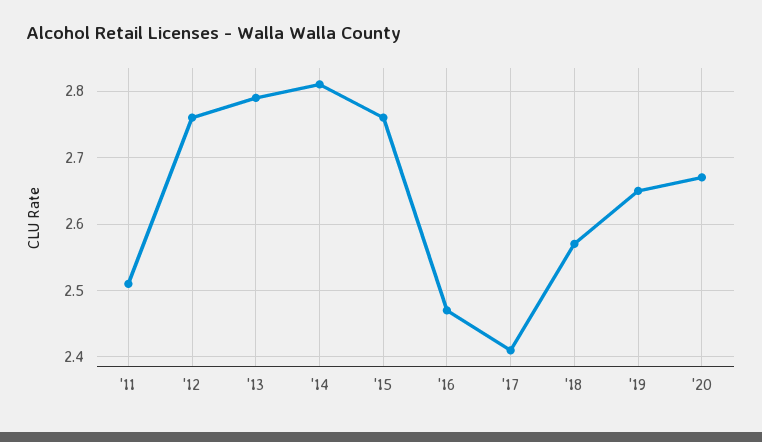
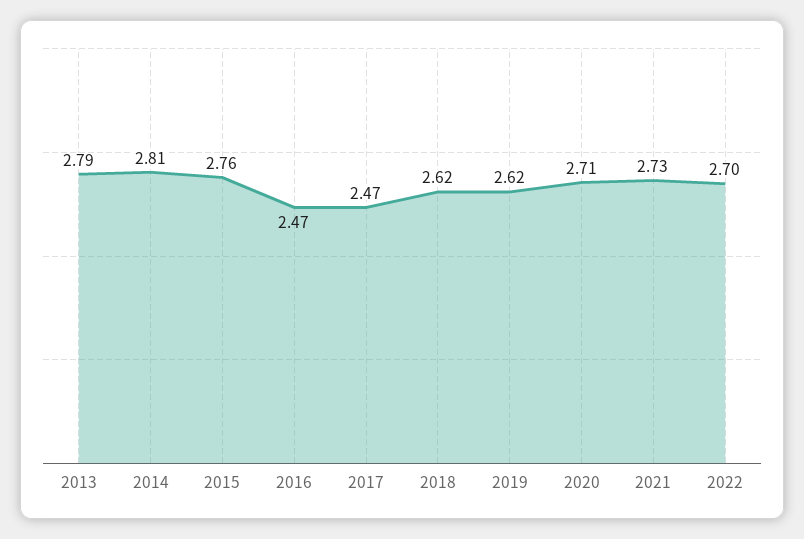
'11: 2.51 -> none
'12: 2.76 -> none
'17: 2.41 -> 2.47
'18: 2.57 -> 2.62
'19: 2.65 -> 2.62
'20: 2.67 -> 2.71
2021: none -> 2.73
2022: none -> 2.7

